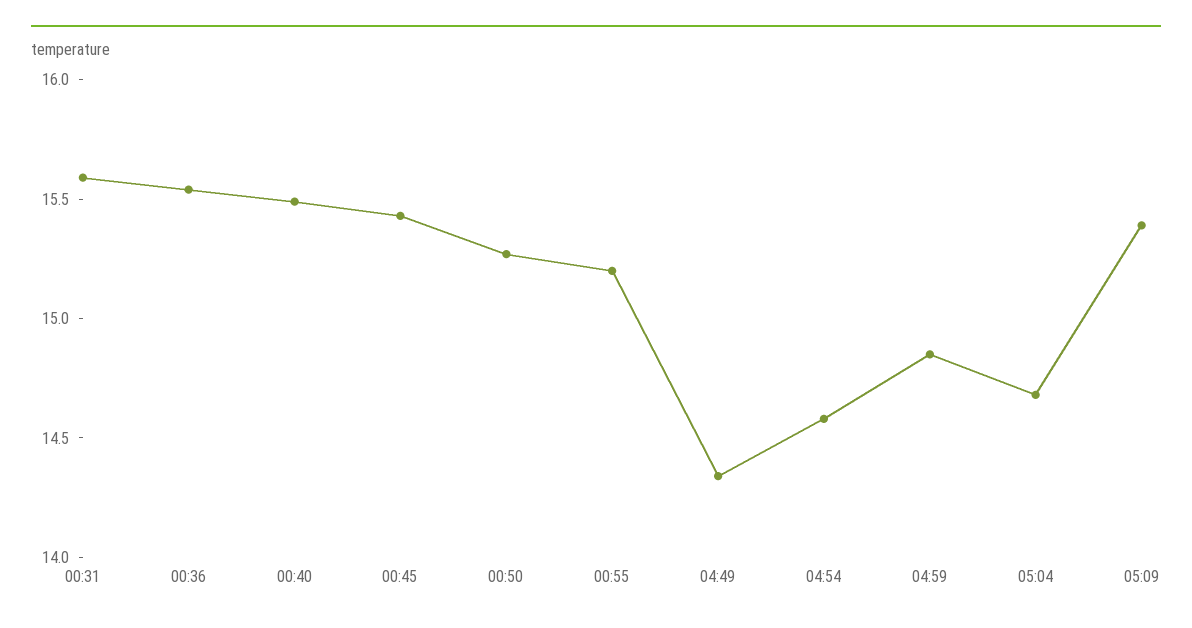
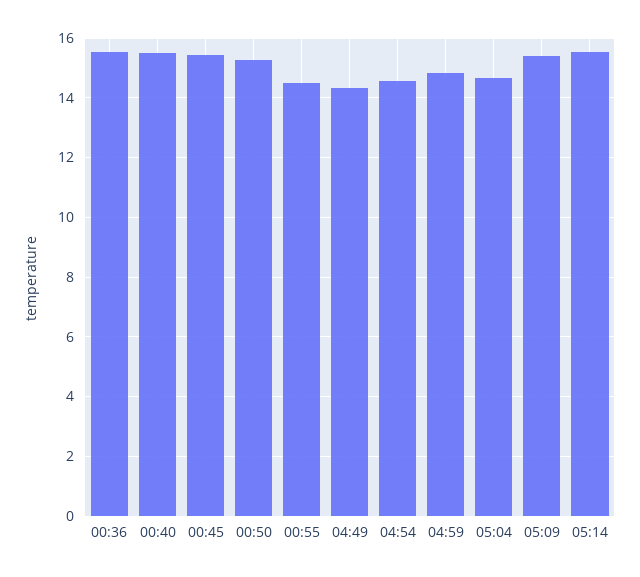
00:31: 15.6 -> none
00:55: 15.2 -> 14.5
05:14: none -> 15.5

